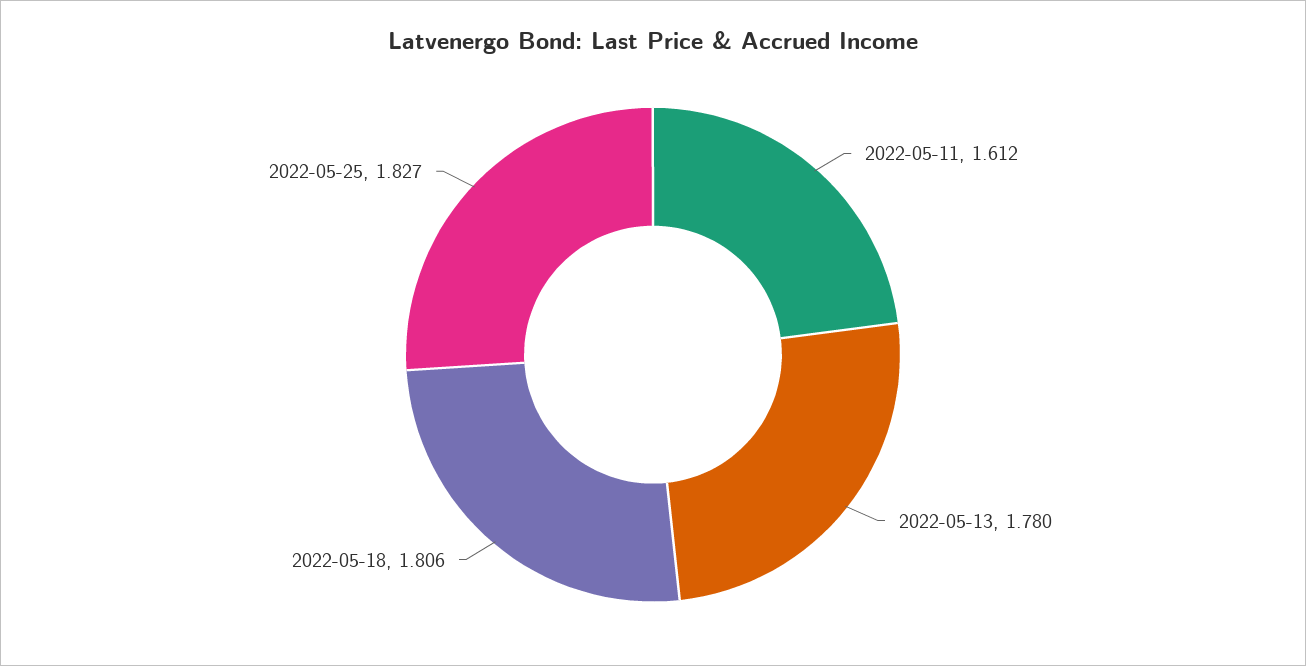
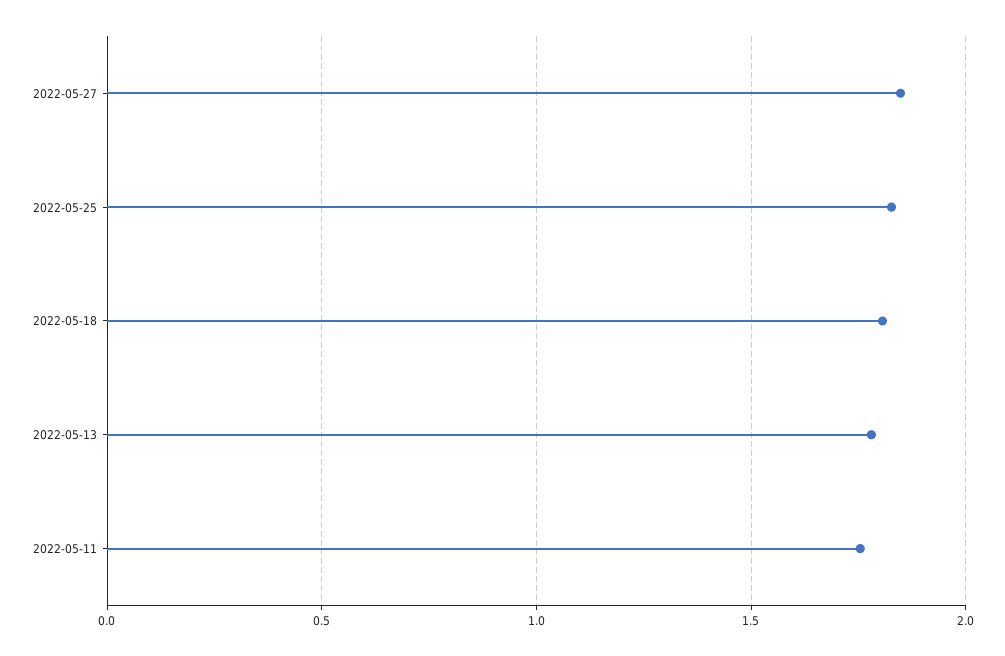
2022-05-11: 1.612 -> 1.75
2022-05-27: none -> 1.85

